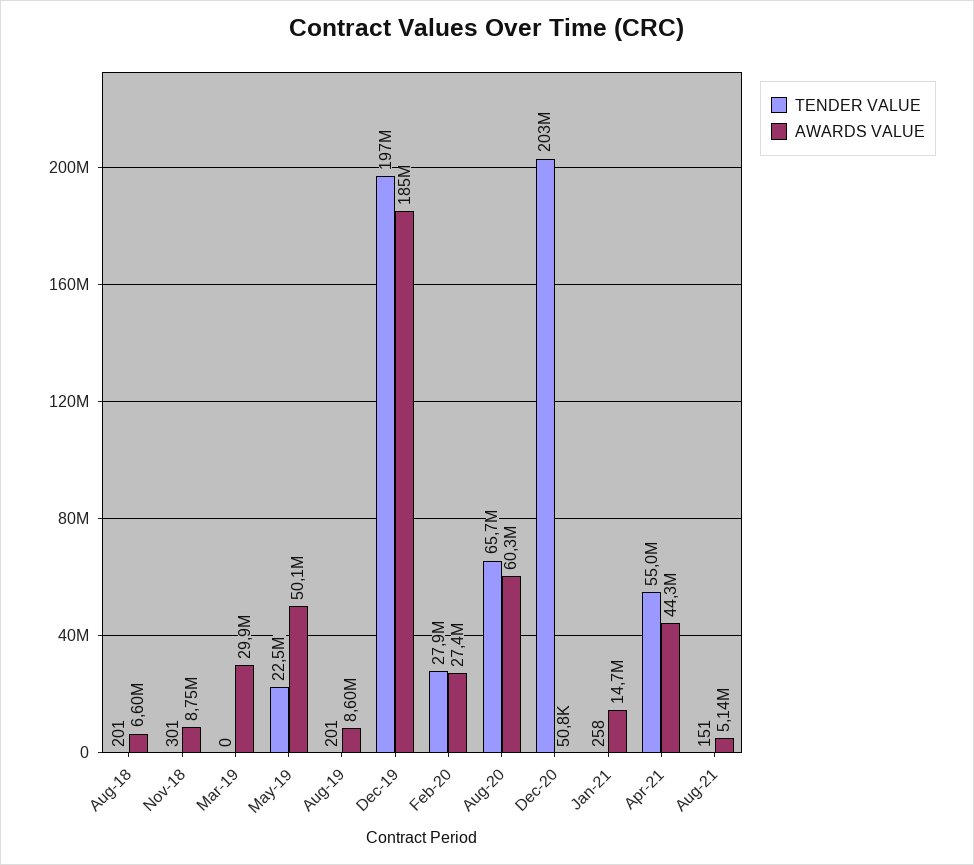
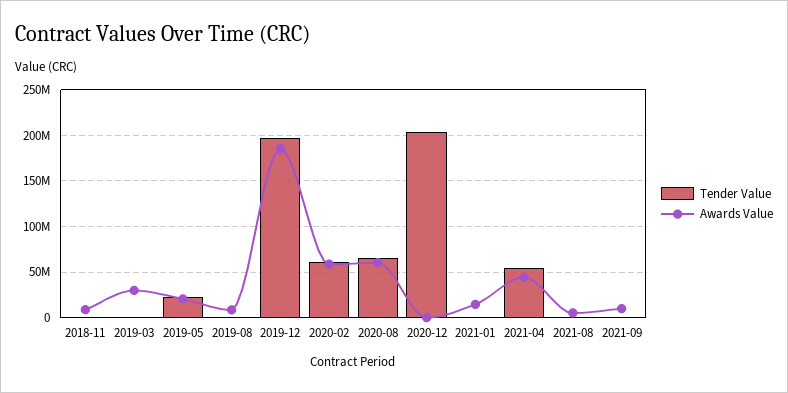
TENDER VALUE, Aug-18: 201 -> none
AWARDS VALUE, Aug-18: 6600000 -> none
AWARDS VALUE, May-19: 50100000 -> 20000000
TENDER VALUE, Feb-20: 27900000 -> 60000000
AWARDS VALUE, Feb-20: 27400000 -> 60000000
TENDER VALUE, 2021-09: none -> 0
AWARDS VALUE, 2021-09: none -> 10000000

